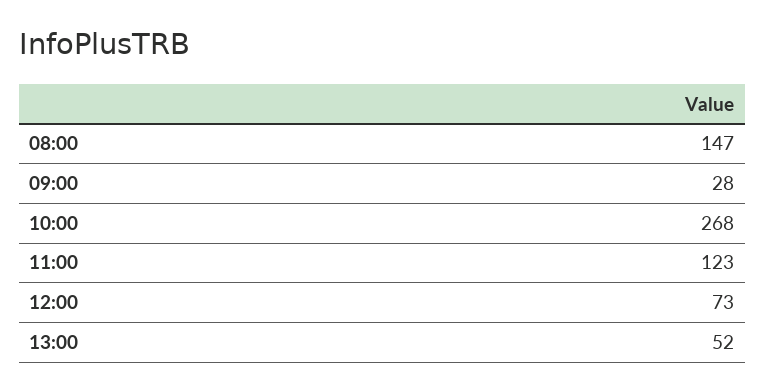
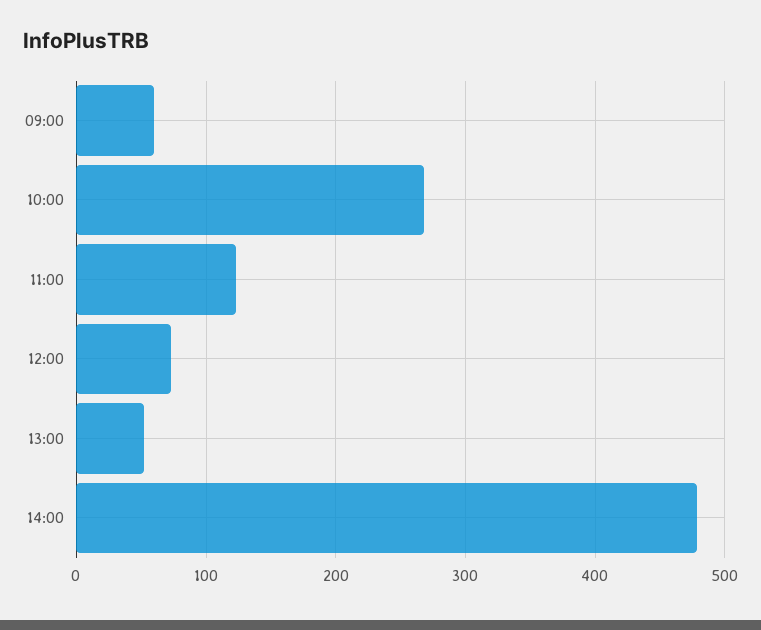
08:00: 147 -> none
09:00: 28 -> 60
14:00: none -> 480

